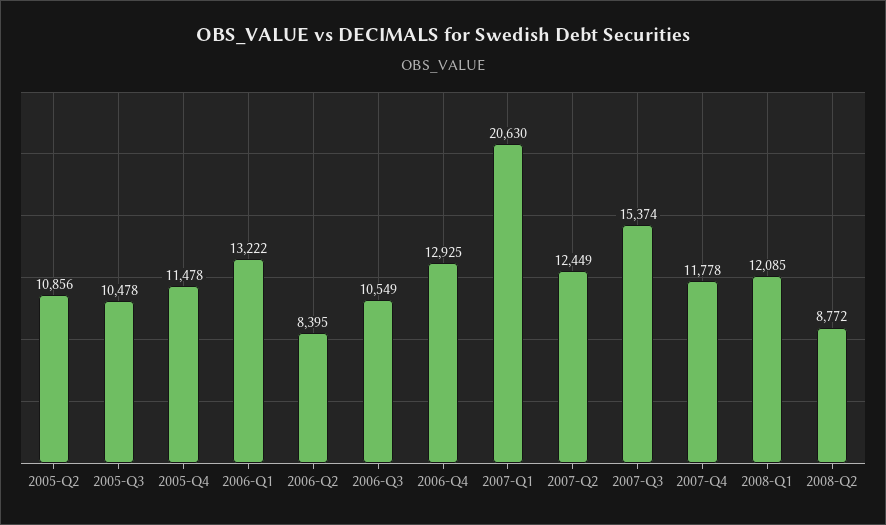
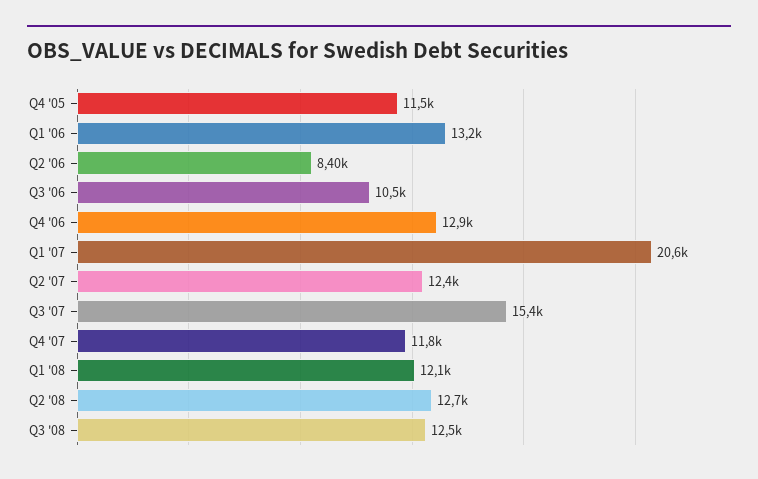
2005-Q2: 10856 -> none
2005-Q3: 10478 -> none
2008-Q2: 8772 -> 12700
Q3 '08: none -> 12500

